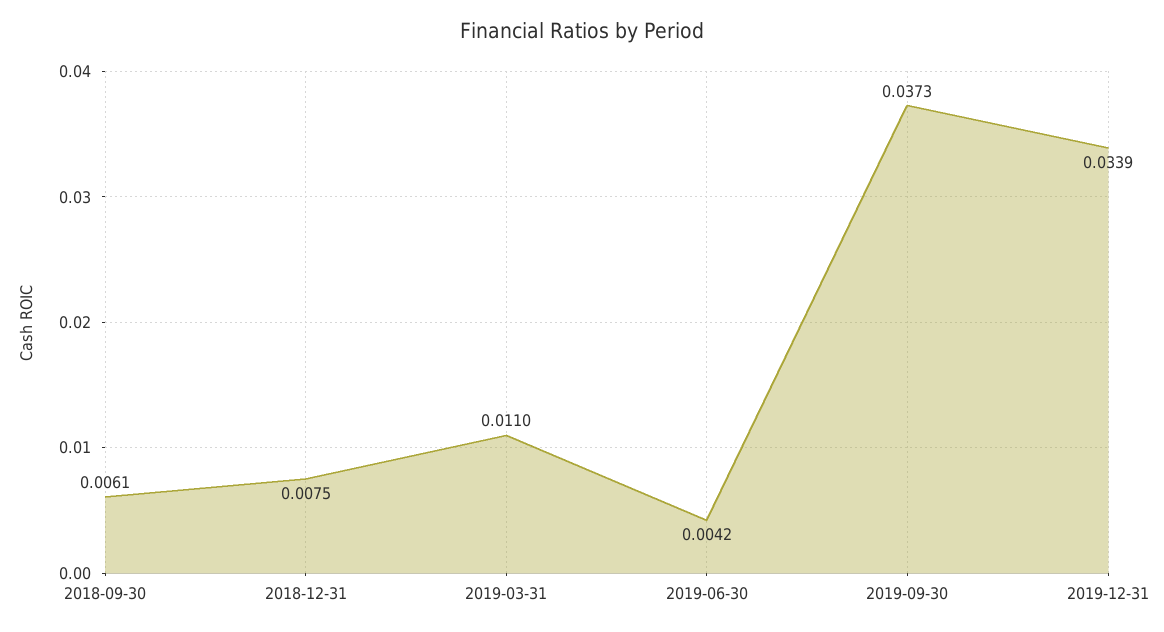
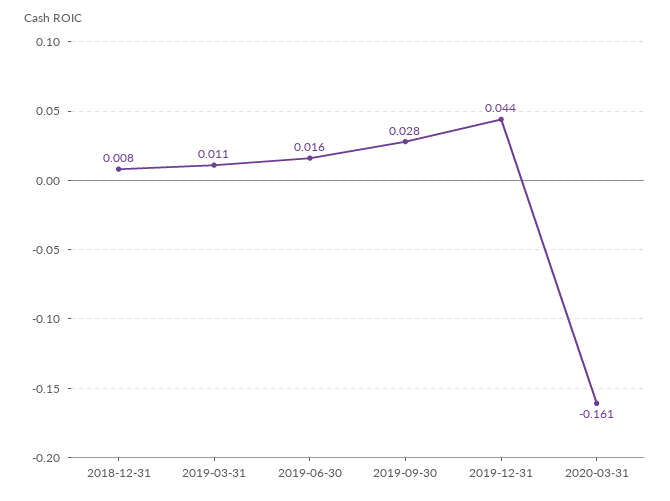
2018-09-30: 0.0061 -> none
2019-06-30: 0.0042 -> 0.016
2019-09-30: 0.0373 -> 0.028
2019-12-31: 0.0339 -> 0.044
2020-03-31: none -> -0.161

